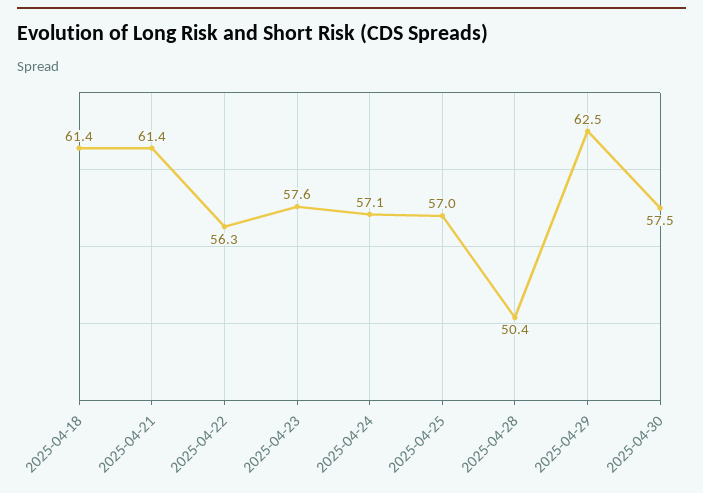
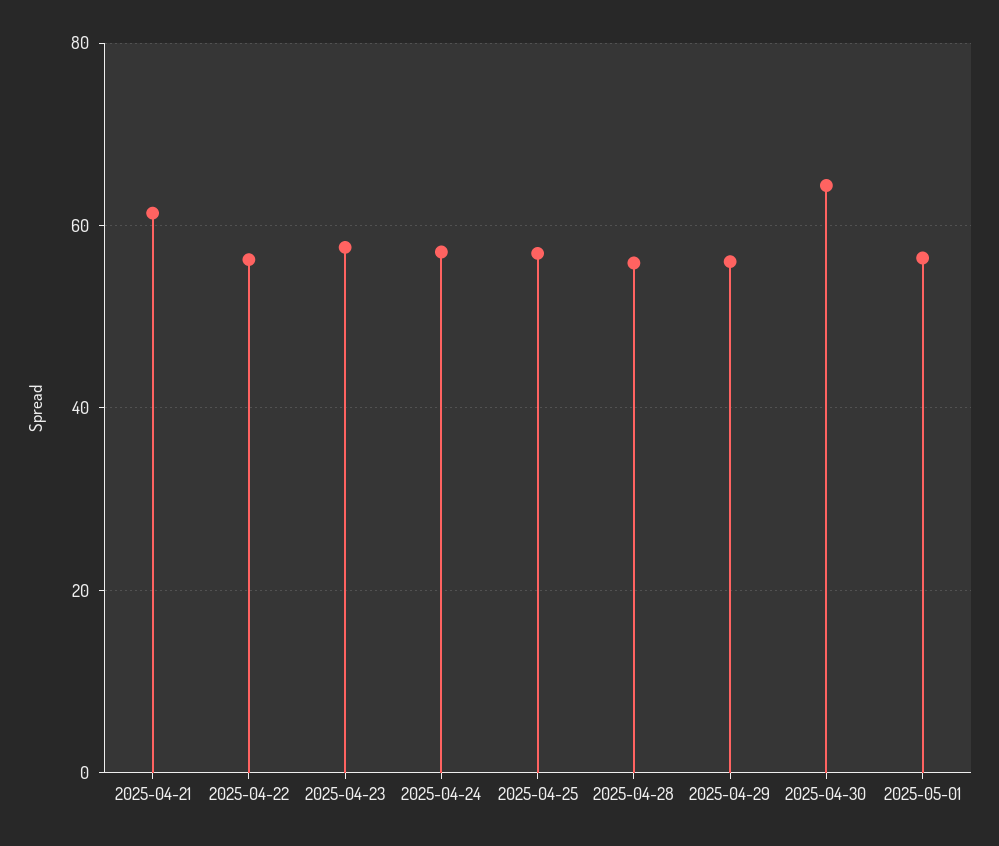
2025-04-18: 61.4 -> none
2025-04-28: 50.4 -> 56
2025-04-29: 62.5 -> 56
2025-04-30: 57.5 -> 64
2025-05-01: none -> 56

